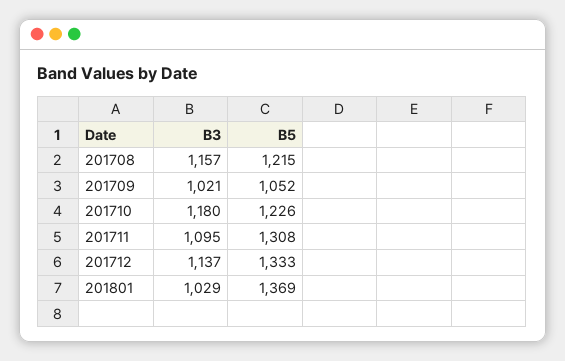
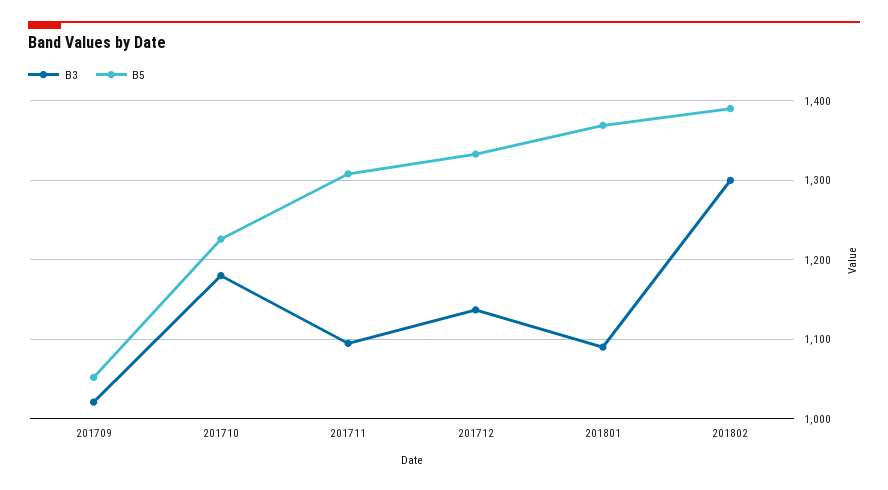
B3, 201708: 1157 -> none
B5, 201708: 1215 -> none
B3, 201801: 1029 -> 1090
B3, 201802: none -> 1300
B5, 201802: none -> 1390

